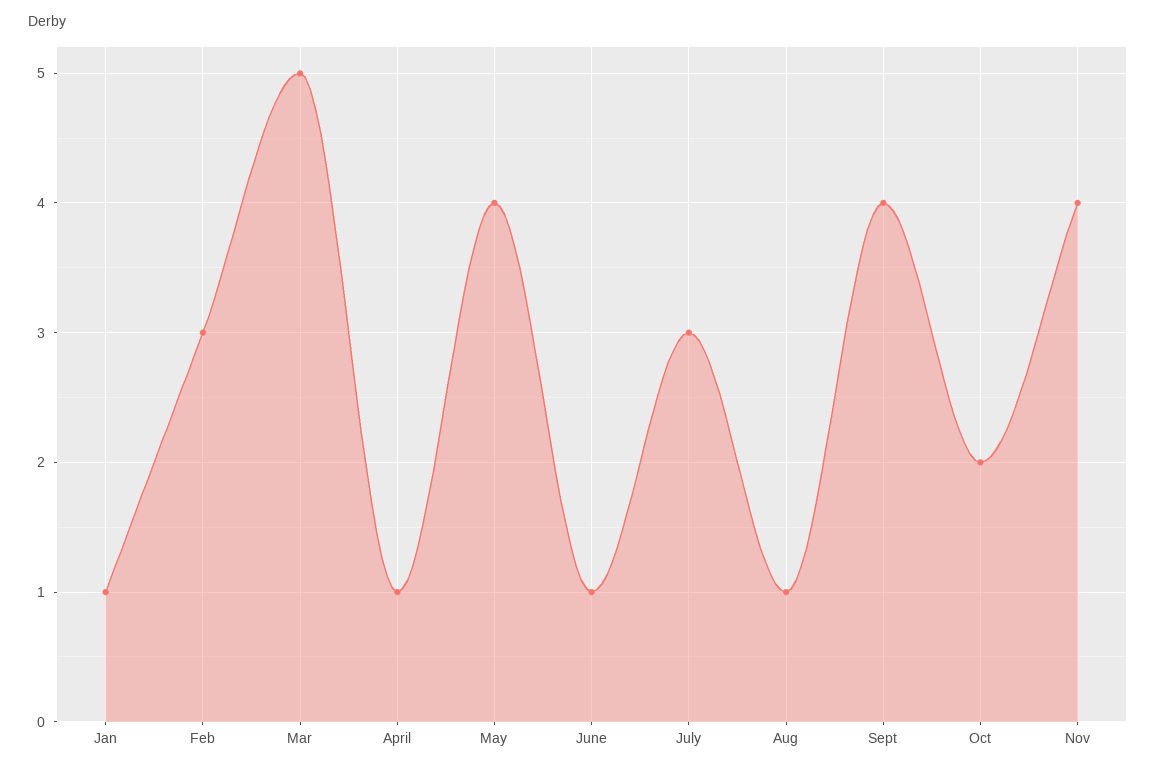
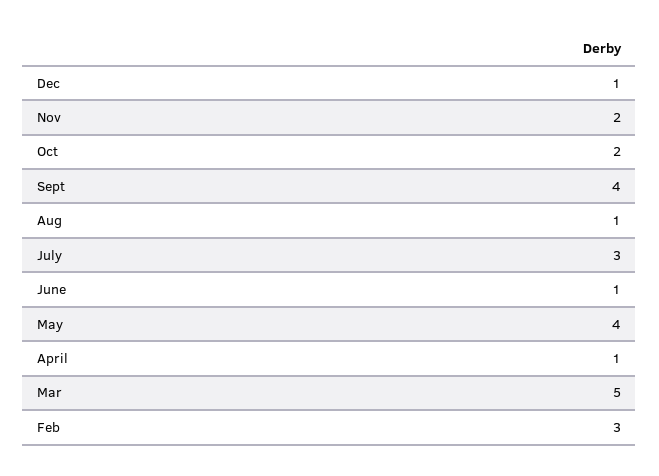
Jan: 1 -> none
Nov: 4 -> 2
Dec: none -> 1

